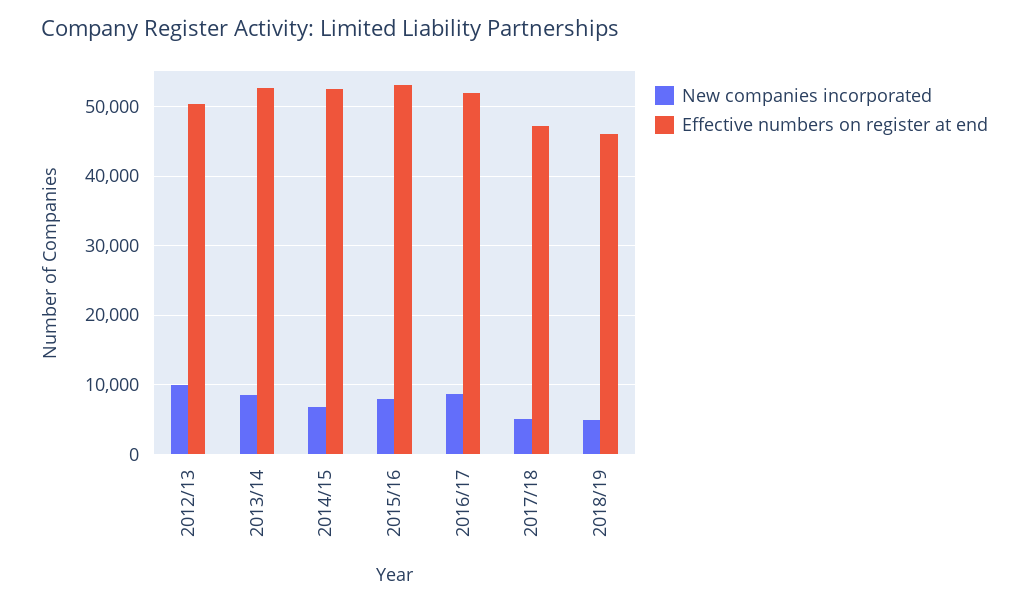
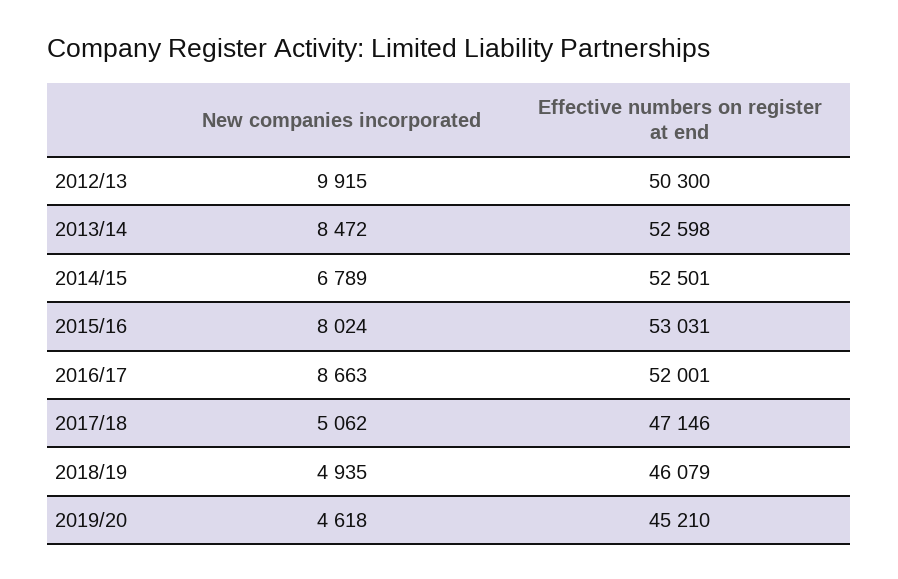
New companies incorporated, 2019/20: none -> 4618
Effective numbers on register at end, 2019/20: none -> 45210

